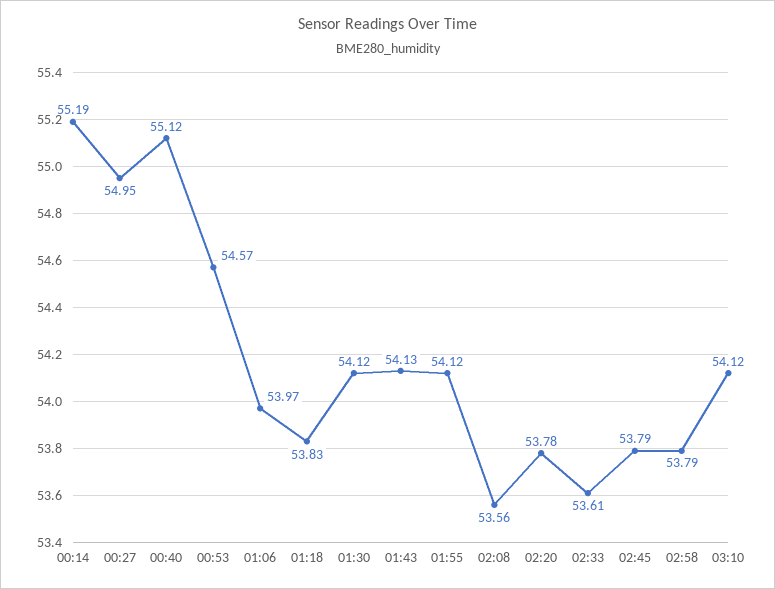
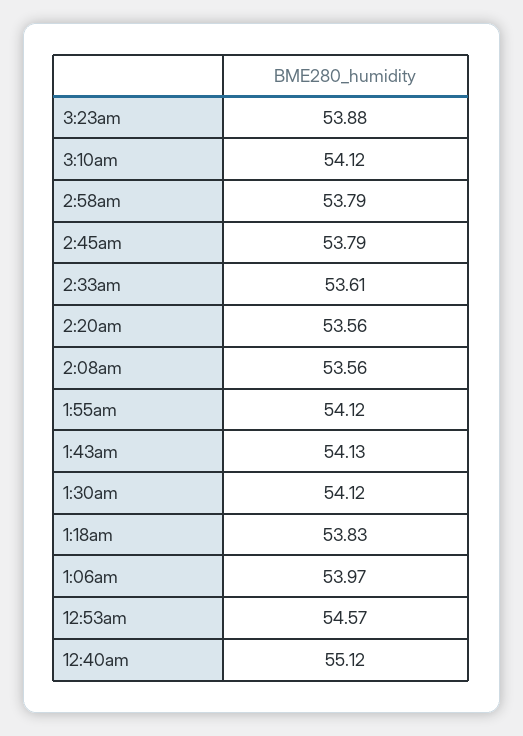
00:14: 55.19 -> none
00:27: 54.95 -> none
02:20: 53.78 -> 53.56
3:23am: none -> 53.88

